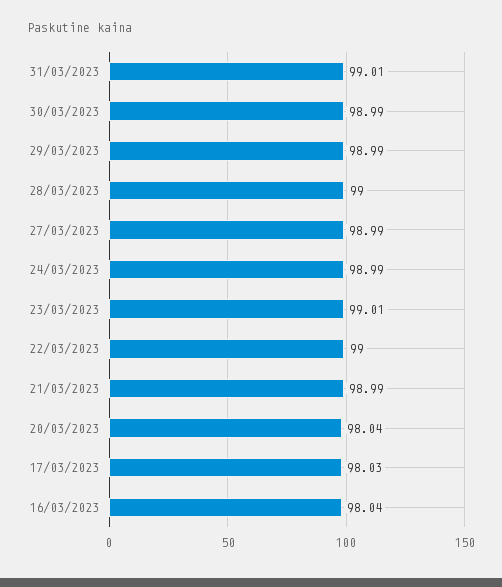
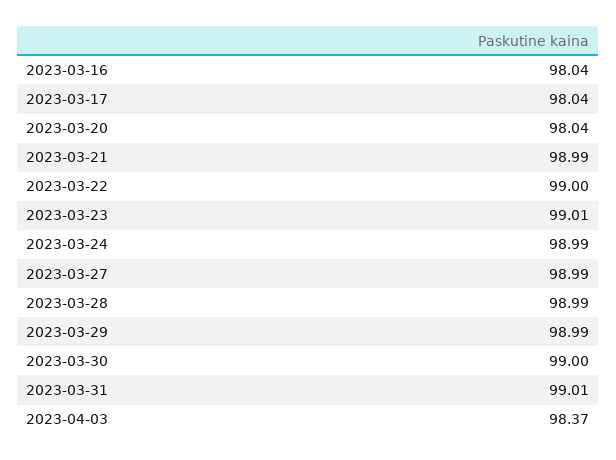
30/03/2023: 98.99 -> 99
28/03/2023: 99 -> 98.99
17/03/2023: 98.03 -> 98.04
2023-04-03: none -> 98.37

